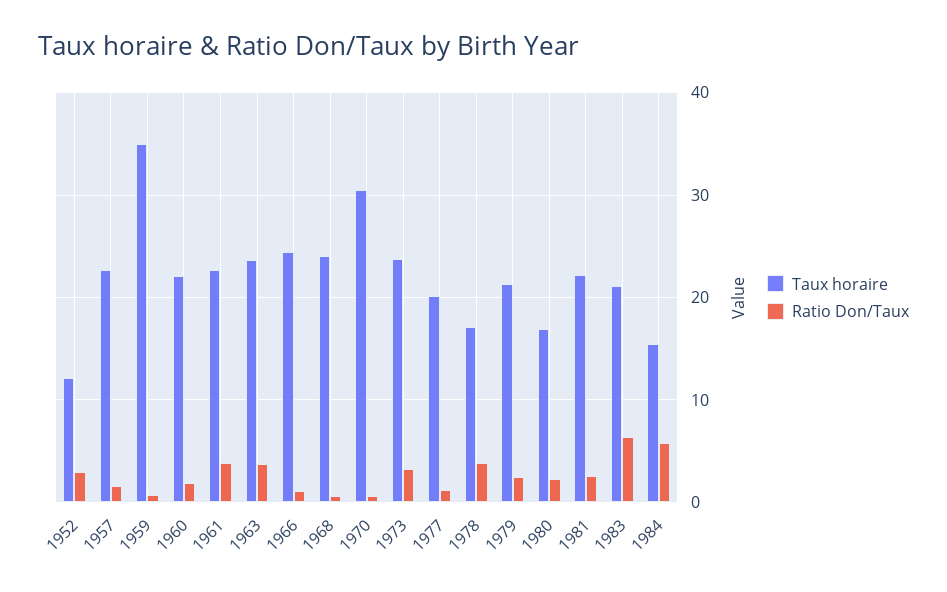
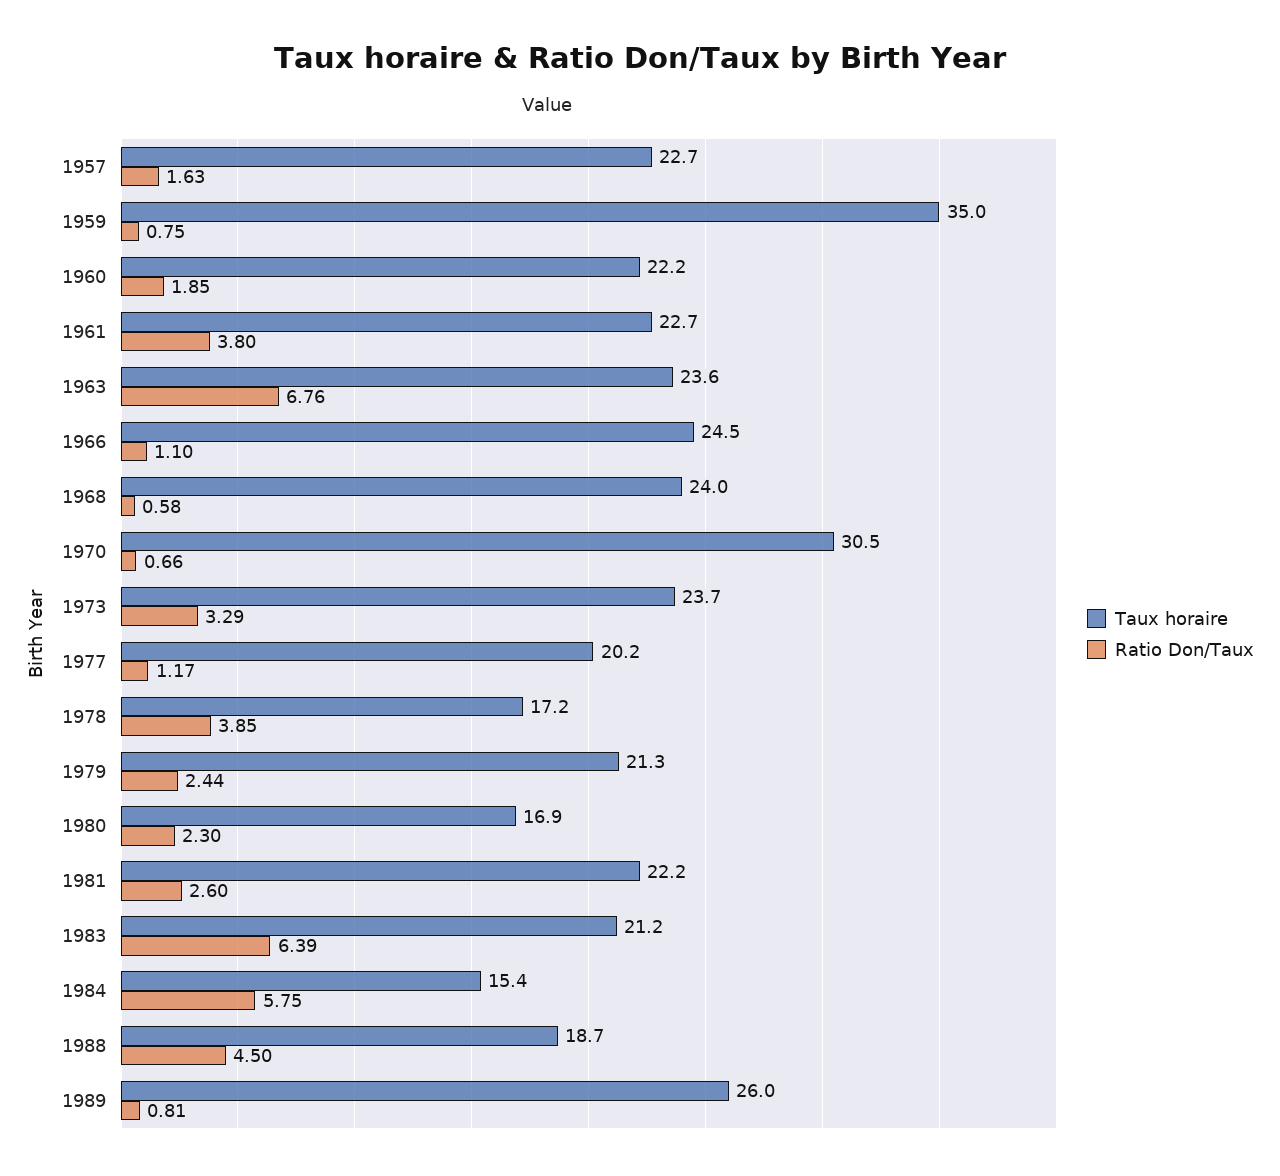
Taux horaire, 1952: 12 -> none
Ratio Don/Taux, 1952: 3 -> none
Ratio Don/Taux, 1963: 4 -> 6.76
Taux horaire, 1988: none -> 18.7
Ratio Don/Taux, 1988: none -> 4.5
Taux horaire, 1989: none -> 26
Ratio Don/Taux, 1989: none -> 0.81

